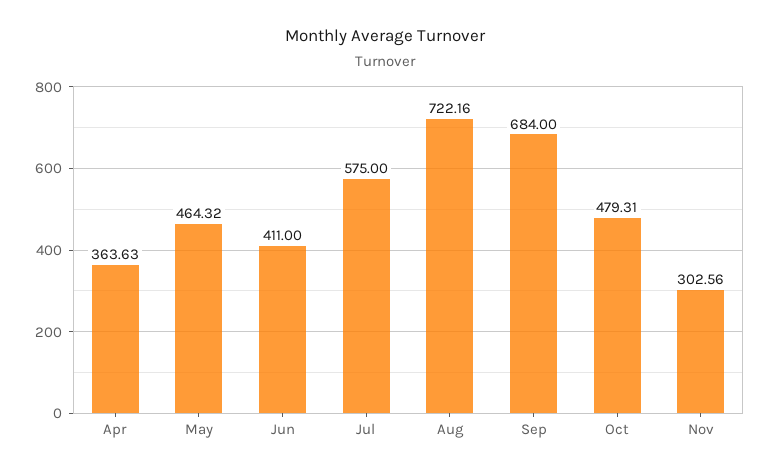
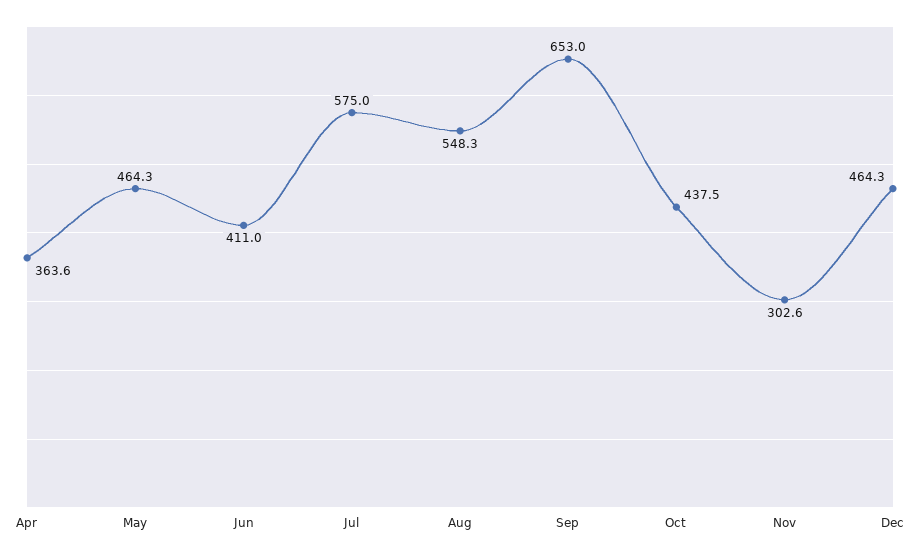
Aug: 722.16 -> 548.3
Sep: 684 -> 653
Oct: 479.31 -> 437.5
Dec: none -> 464.3

